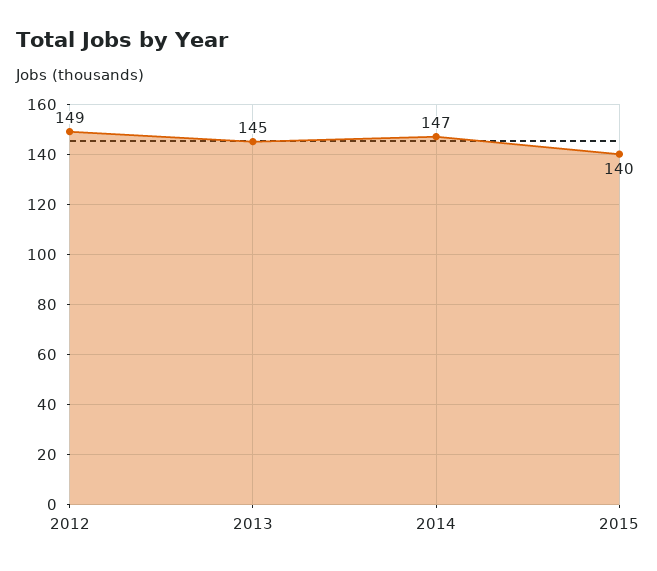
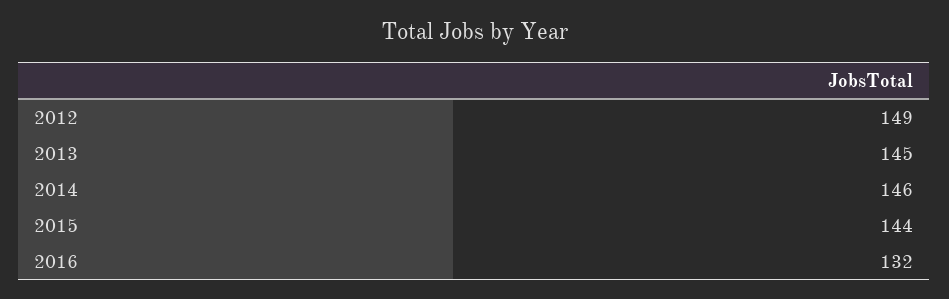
2014: 147 -> 146
2015: 140 -> 144
2016: none -> 132

